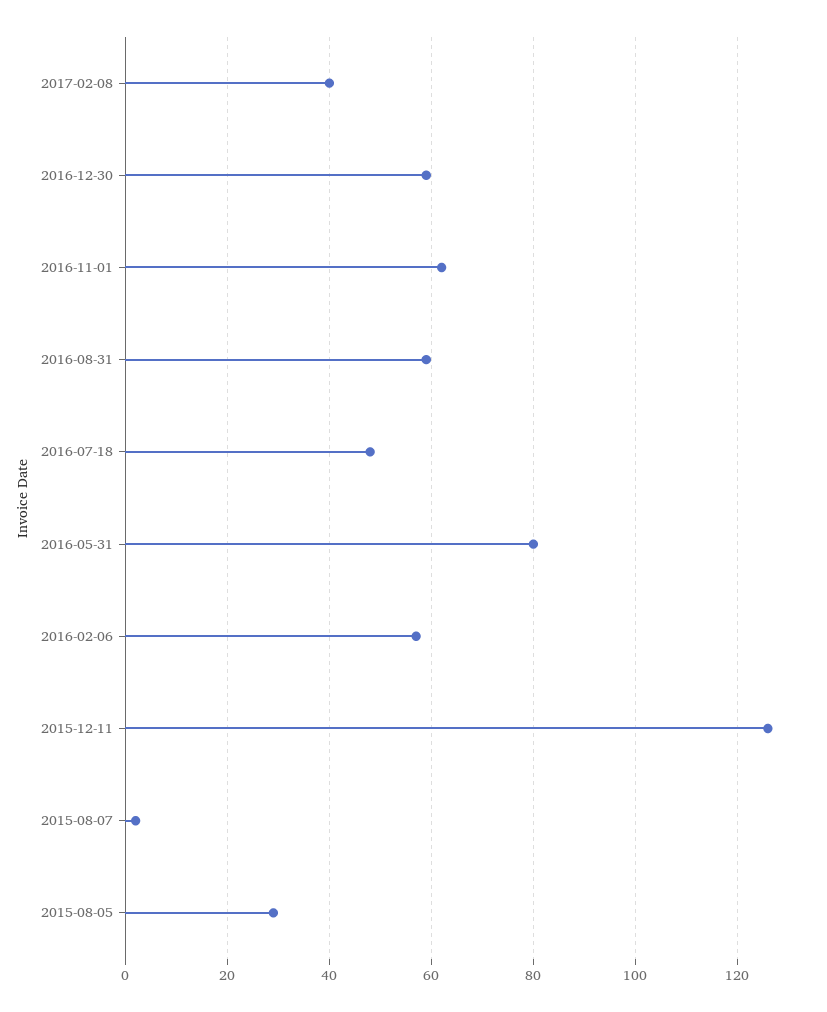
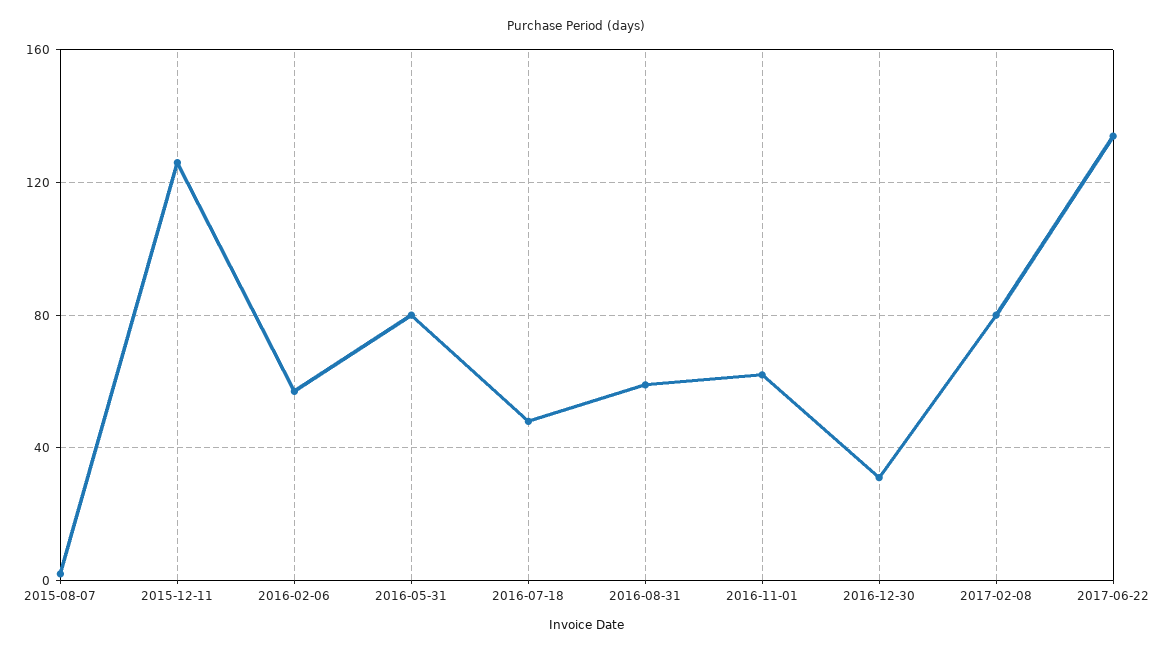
2017-02-08: 40 -> 80
2016-12-30: 60 -> 30
2015-08-05: 30 -> none
2017-06-22: none -> 135

